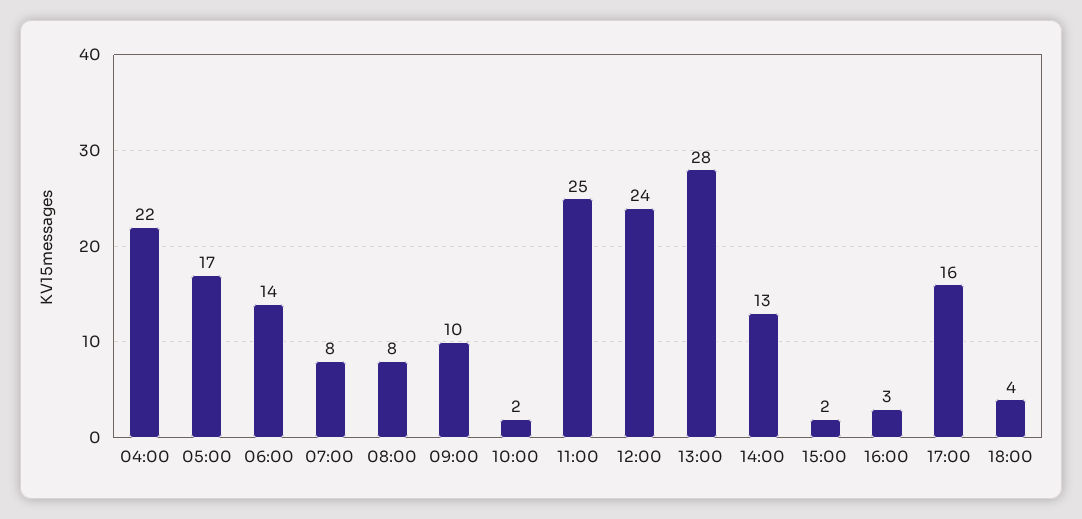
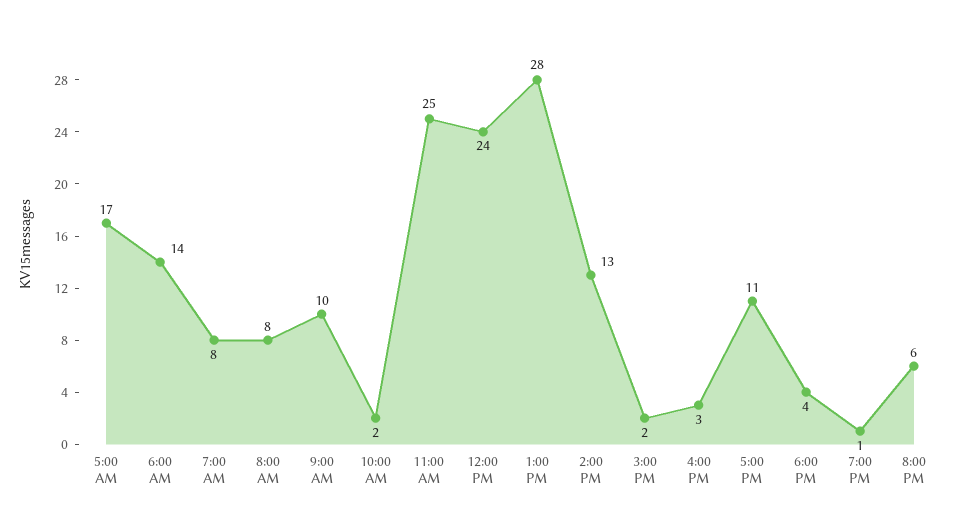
04:00: 22 -> none
17:00: 16 -> 11
7:00 PM: none -> 1
8:00 PM: none -> 6

